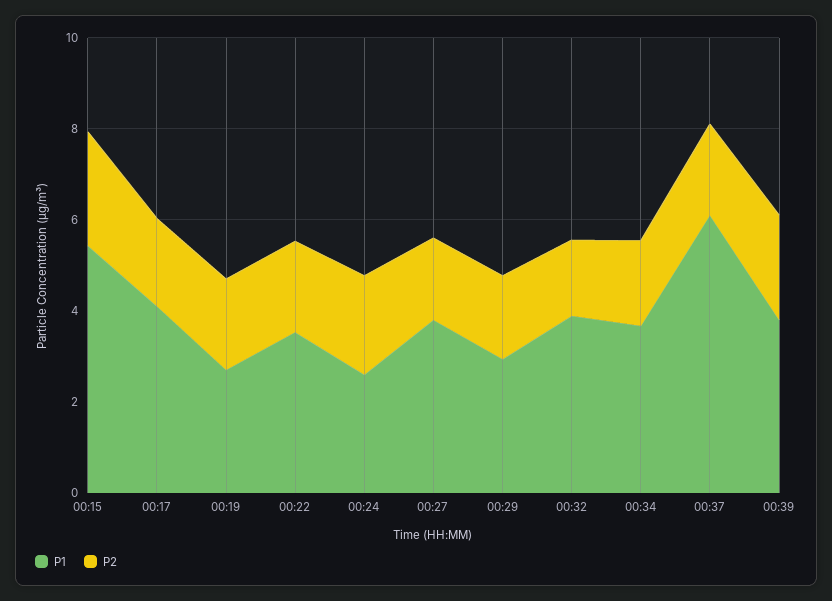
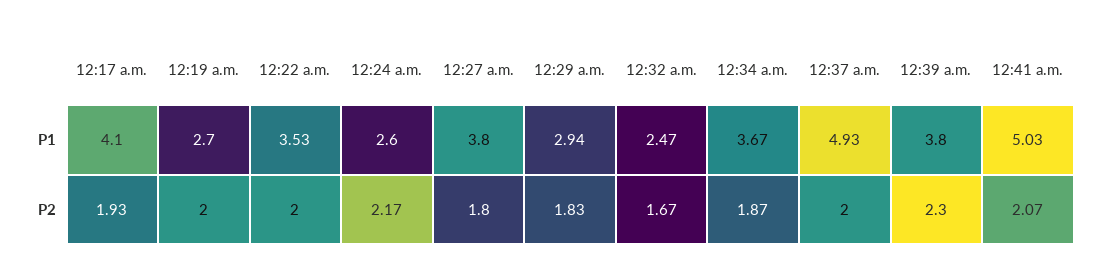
P1, 00:15: 5.5 -> none
P2, 00:15: 2.5 -> none
P1, 00:32: 4 -> 2.47
P1, 00:37: 6 -> 4.93
P1, 12:41 a.m.: none -> 5.03
P2, 12:41 a.m.: none -> 2.07

